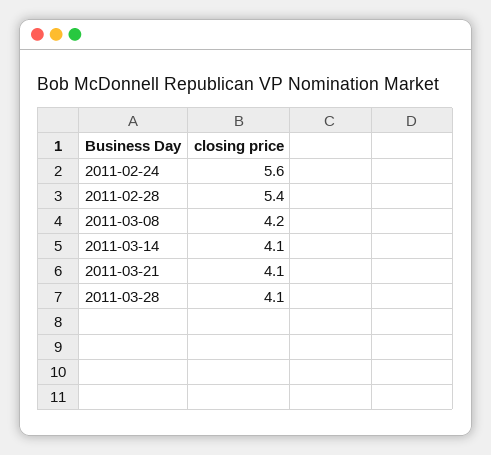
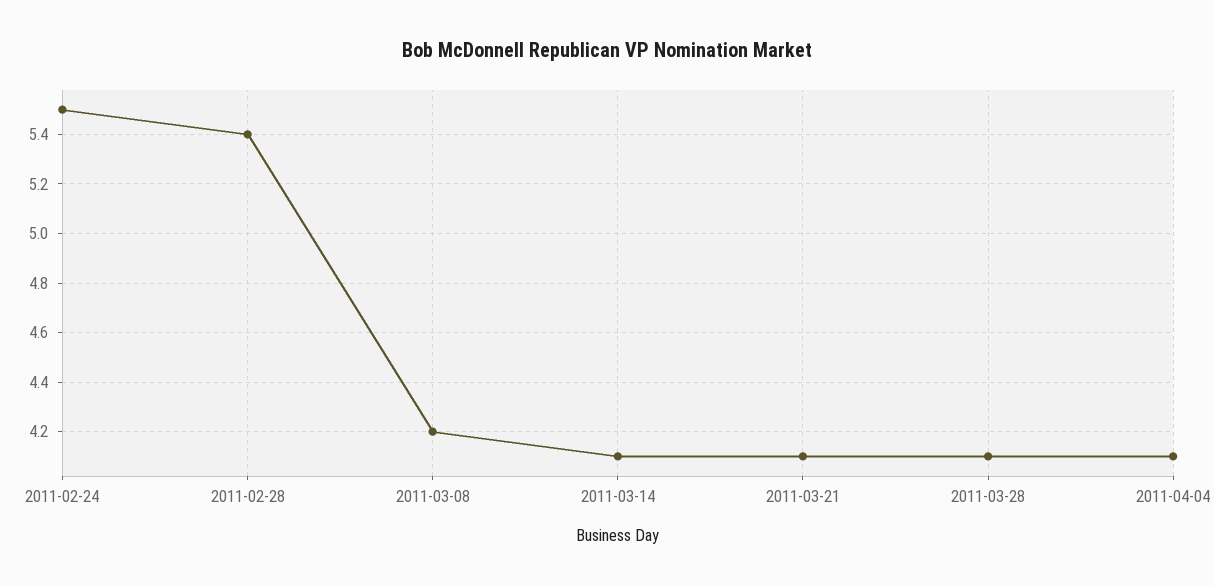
2011-02-24: 5.6 -> 5.5
2011-04-04: none -> 4.1

